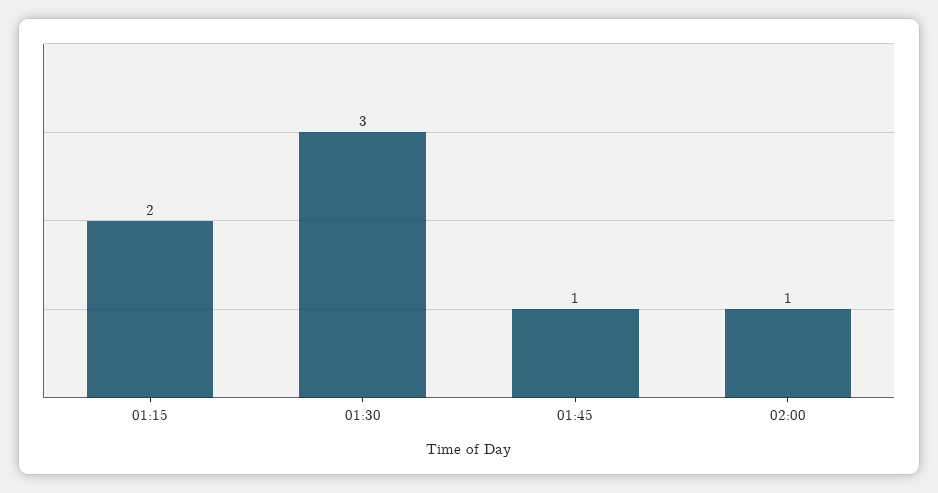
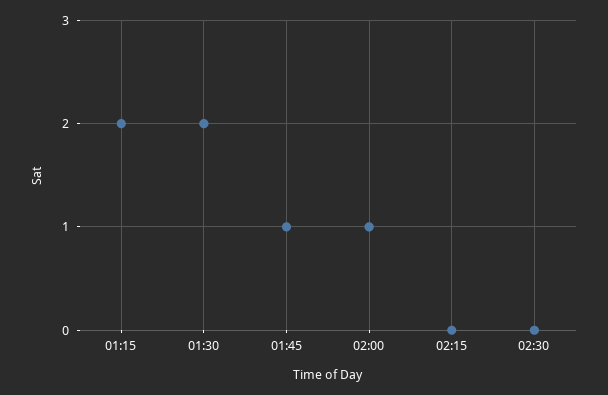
01:30: 3 -> 2
02:15: none -> 0
02:30: none -> 0

